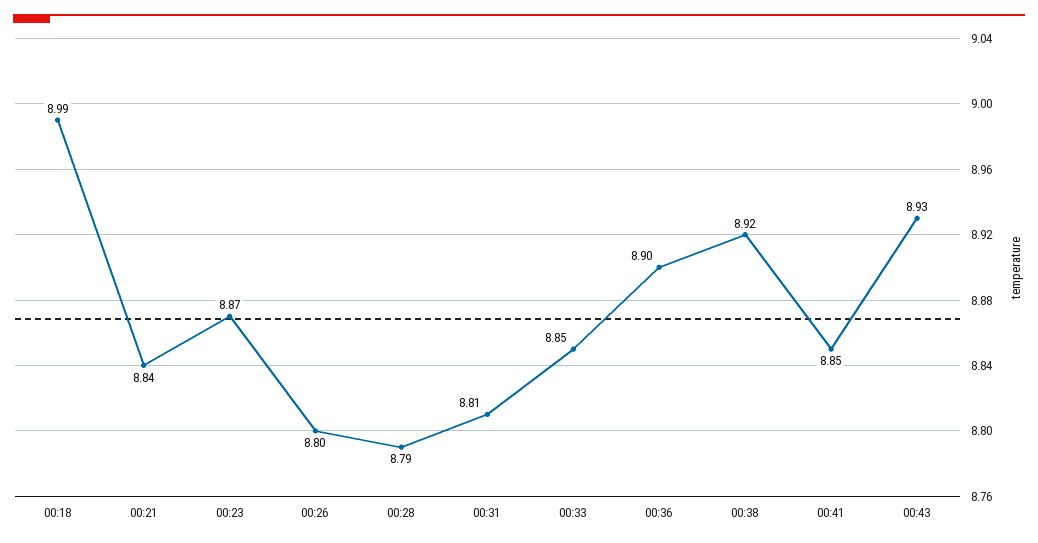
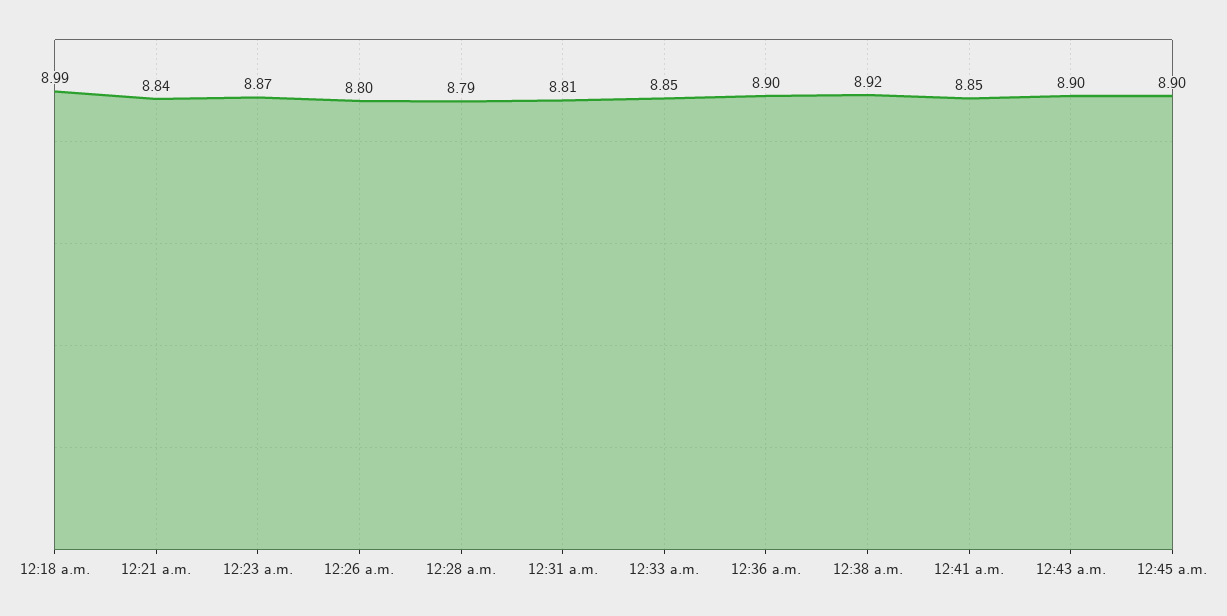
00:43: 8.93 -> 8.9
12:45 a.m.: none -> 8.9

